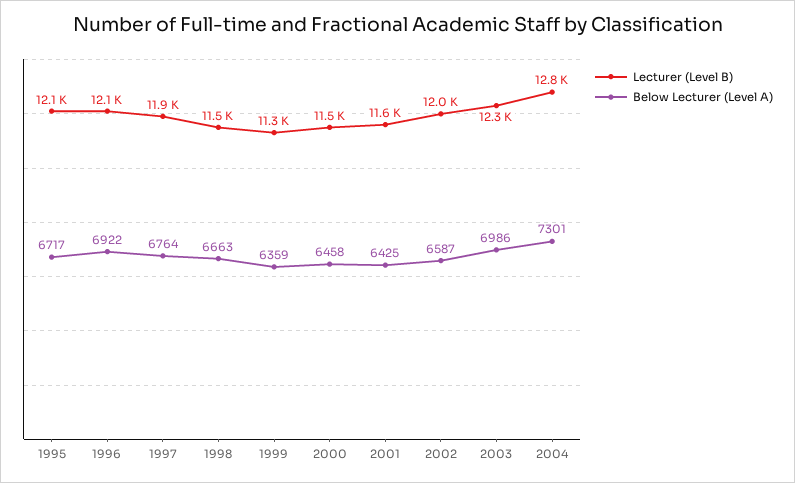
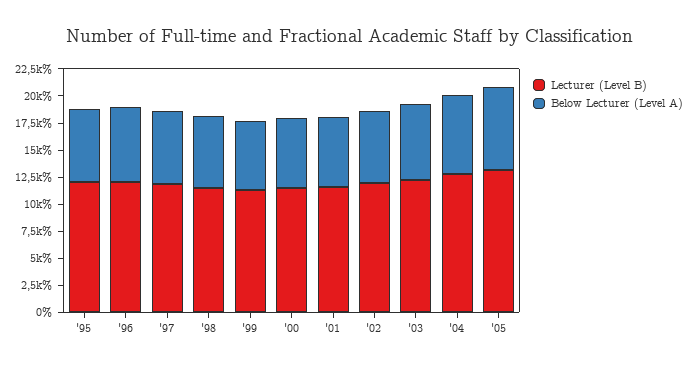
Lecturer (Level B), '05: none -> 12500
Below Lecturer (Level A), '05: none -> 7500

